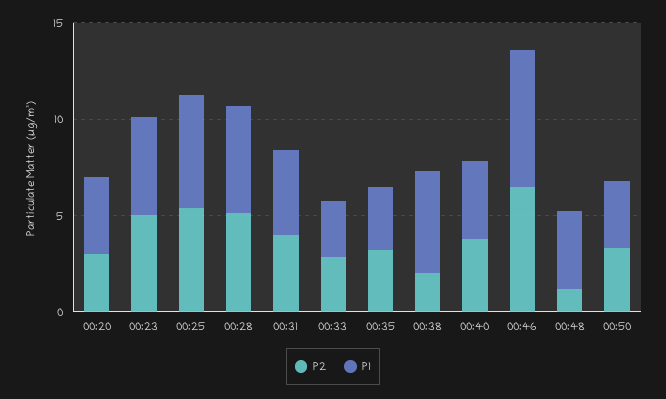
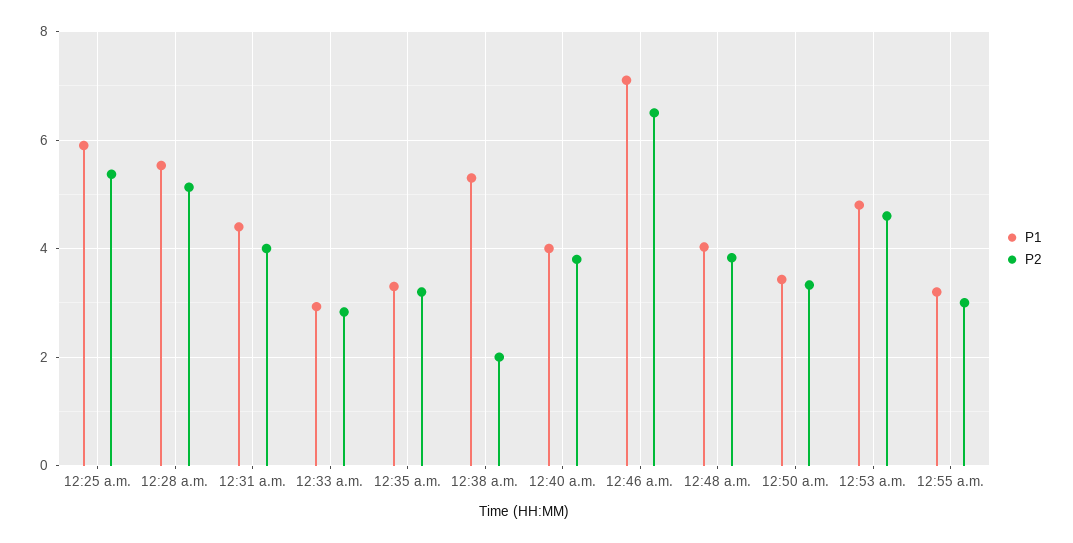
P2, 00:20: 3 -> none
P1, 00:20: 4 -> none
P2, 00:23: 5 -> none
P1, 00:23: 5 -> none
P2, 00:48: 1 -> 3.8
P1, 12:53 a.m.: none -> 4.8
P2, 12:53 a.m.: none -> 4.6
P1, 12:55 a.m.: none -> 3.2
P2, 12:55 a.m.: none -> 3

